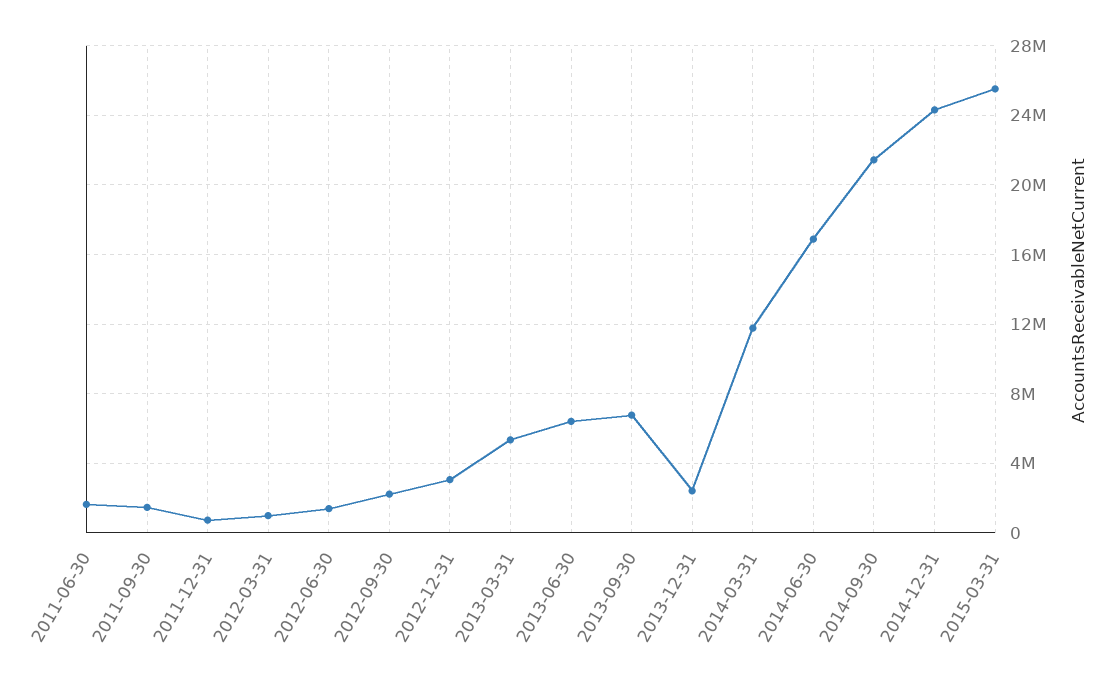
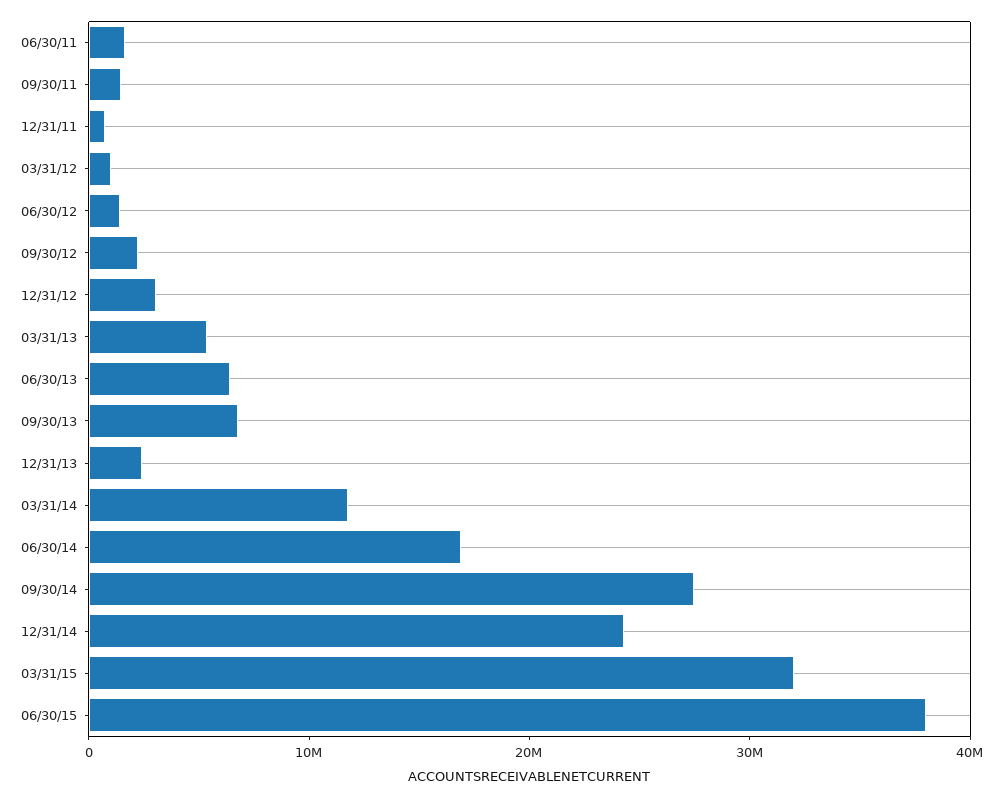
2014-09-30: 21500000 -> 28000000
2015-03-31: 25500000 -> 32000000
06/30/15: none -> 38000000

